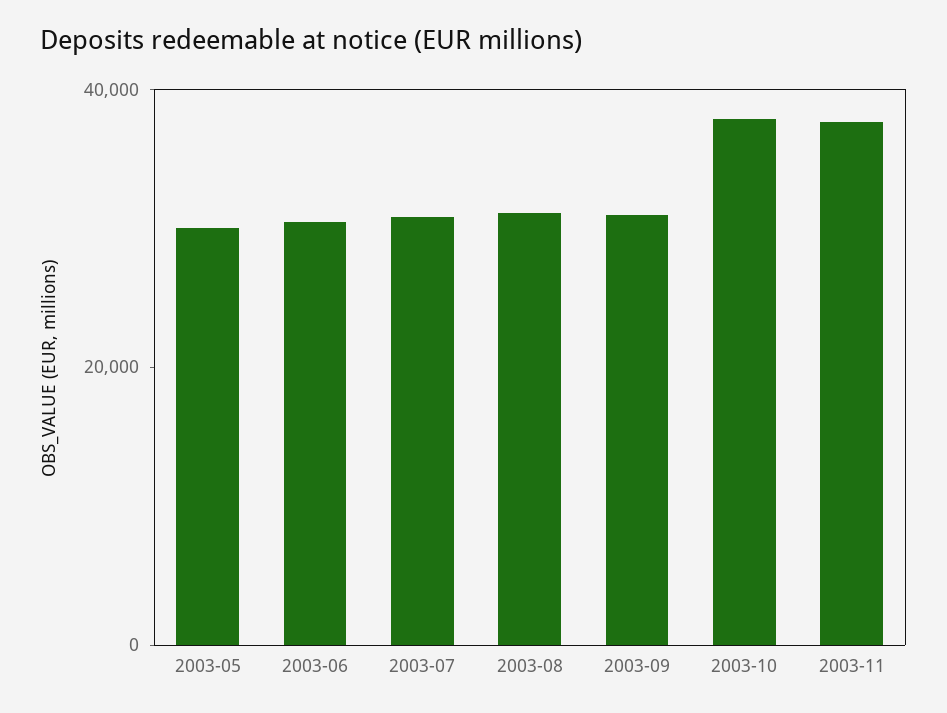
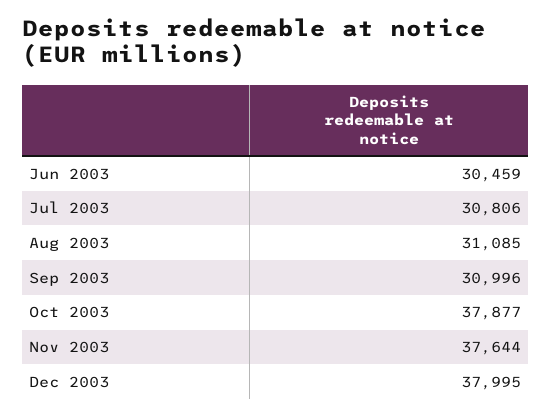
2003-05: 30000 -> none
Dec 2003: none -> 37995

